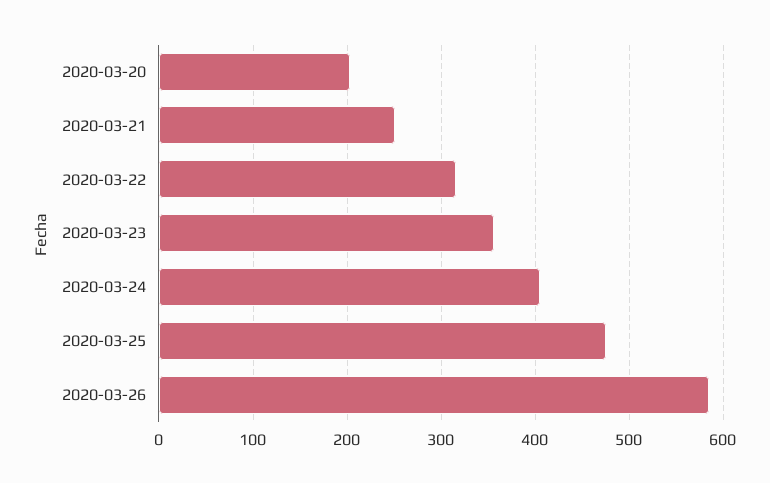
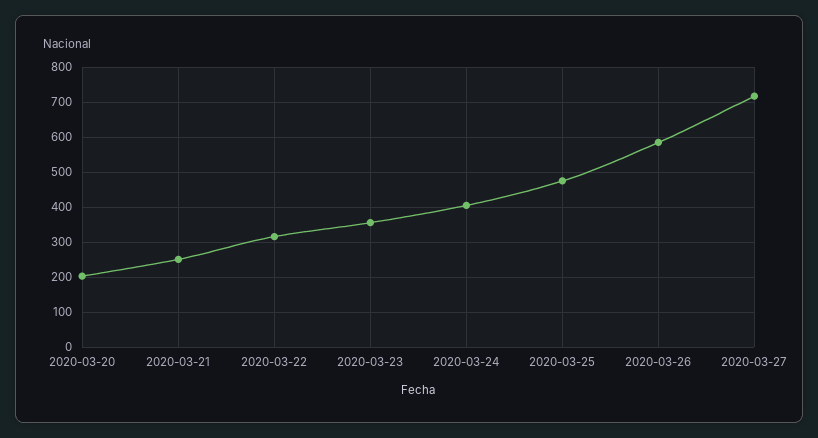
2020-03-27: none -> 720

